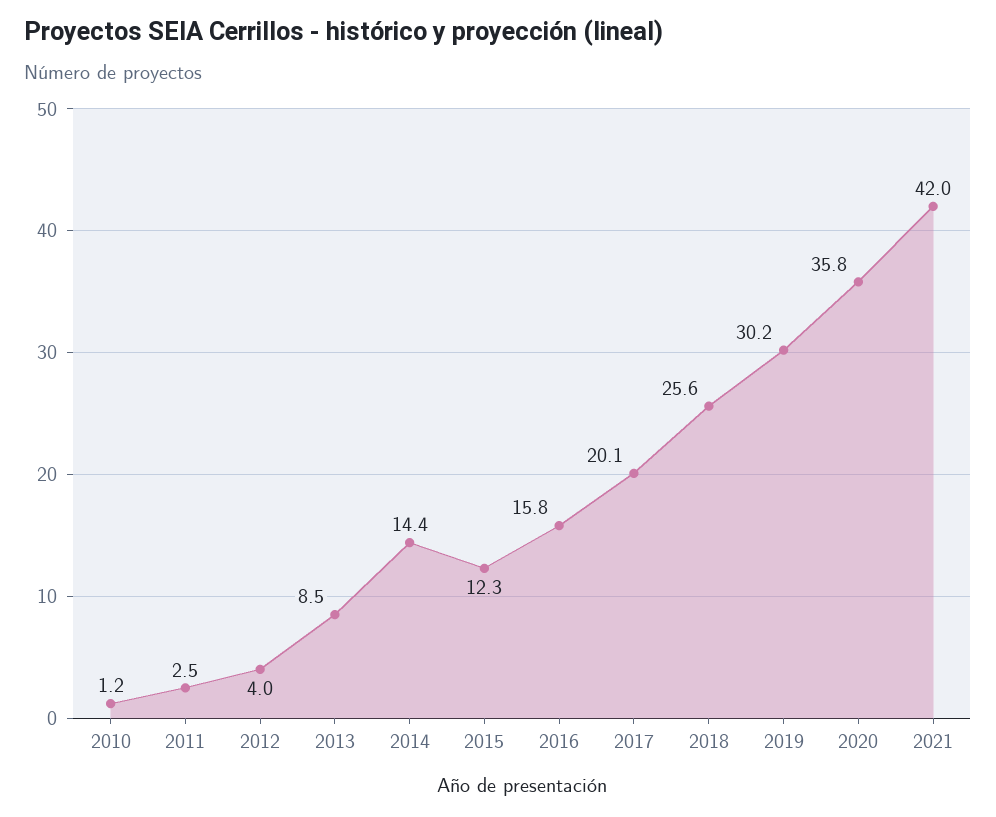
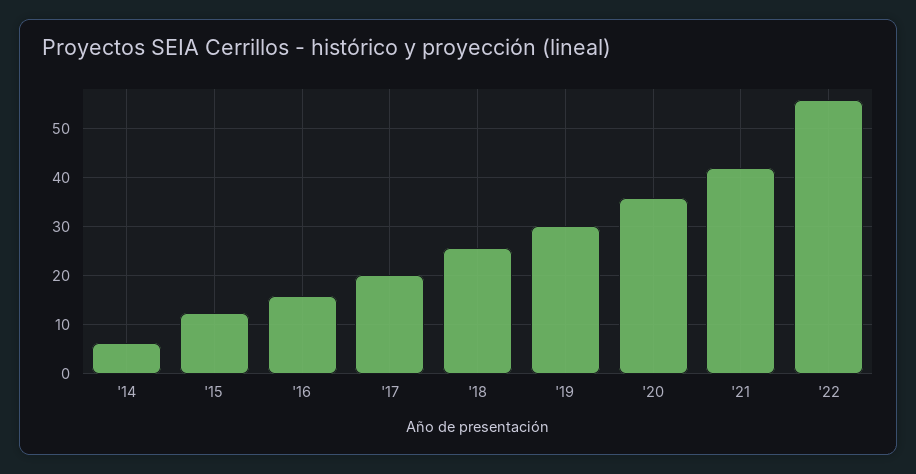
2010: 1.2 -> none
2011: 2.5 -> none
2012: 4 -> none
2013: 8.5 -> none
2014: 14.4 -> 6
'22: none -> 56

